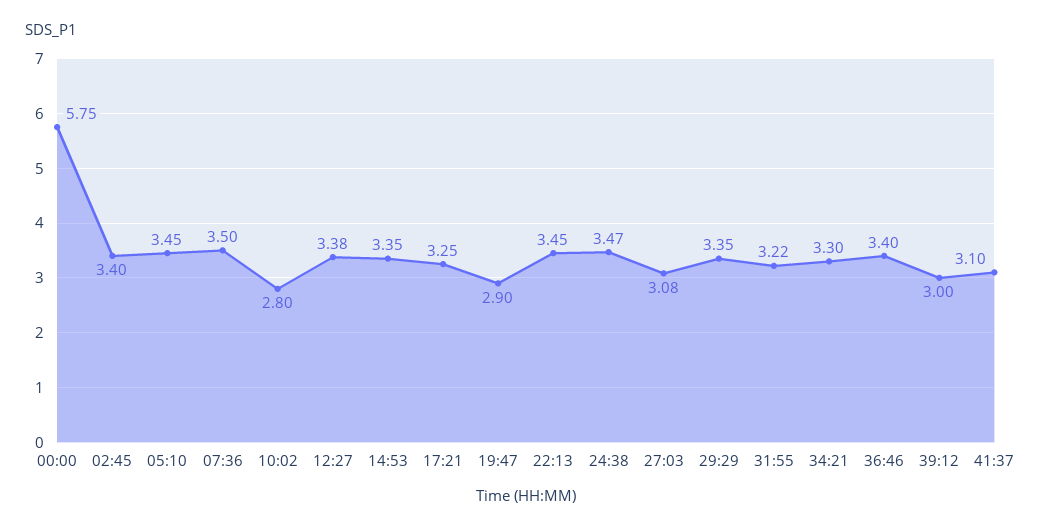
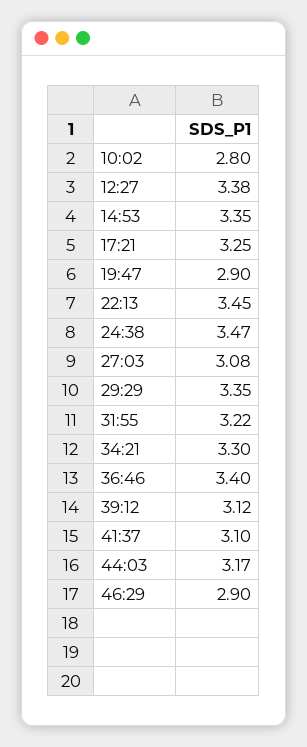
00:00: 5.75 -> none
02:45: 3.4 -> none
05:10: 3.45 -> none
07:36: 3.5 -> none
39:12: 3 -> 3.12
44:03: none -> 3.17
46:29: none -> 2.9

